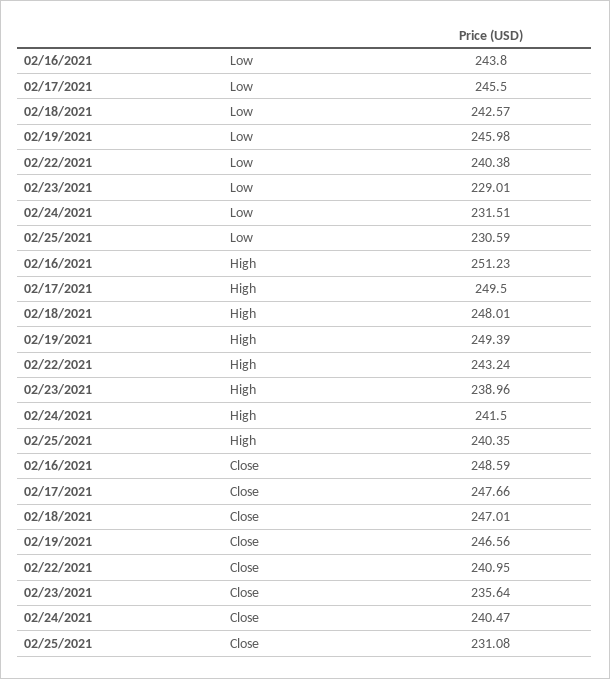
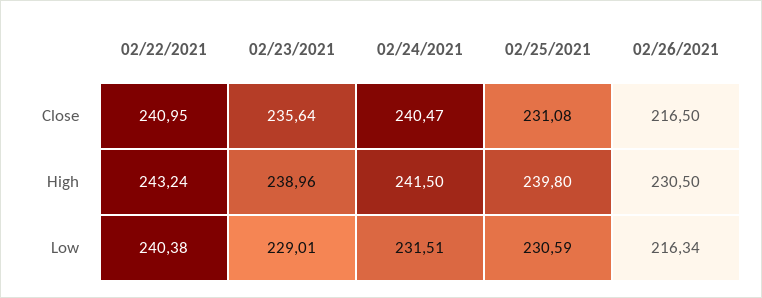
02/16/2021, Low: 243.8 -> none
02/17/2021, Low: 245.5 -> none
02/18/2021, Low: 242.57 -> none
02/19/2021, Low: 245.98 -> none
02/16/2021, High: 251.23 -> none
02/17/2021, High: 249.5 -> none
02/18/2021, High: 248.01 -> none
02/19/2021, High: 249.39 -> none
02/25/2021, High: 240.35 -> 239.8
02/16/2021, Close: 248.59 -> none
02/17/2021, Close: 247.66 -> none
02/18/2021, Close: 247.01 -> none
02/19/2021, Close: 246.56 -> none
02/26/2021, Close: none -> 216.5
02/26/2021, High: none -> 230.5
02/26/2021, Low: none -> 216.34

